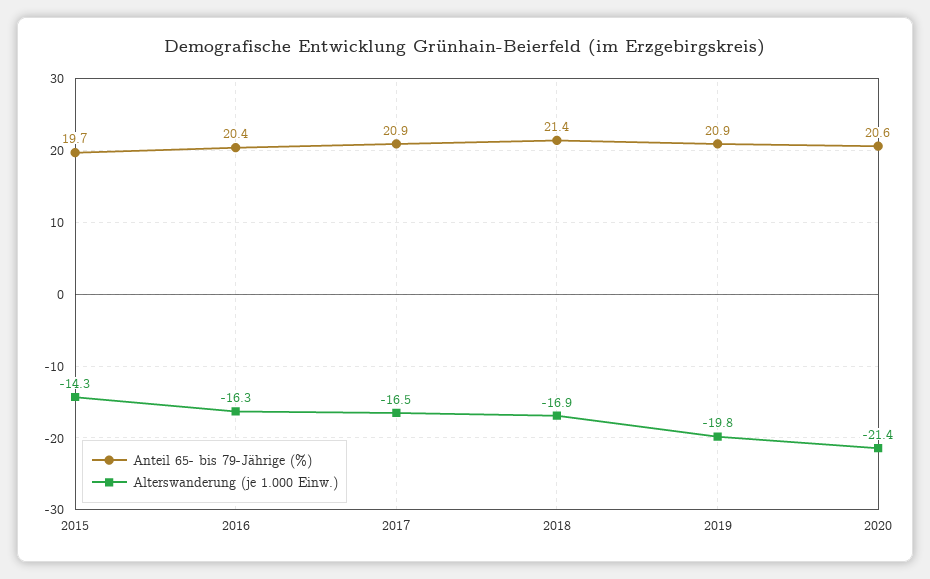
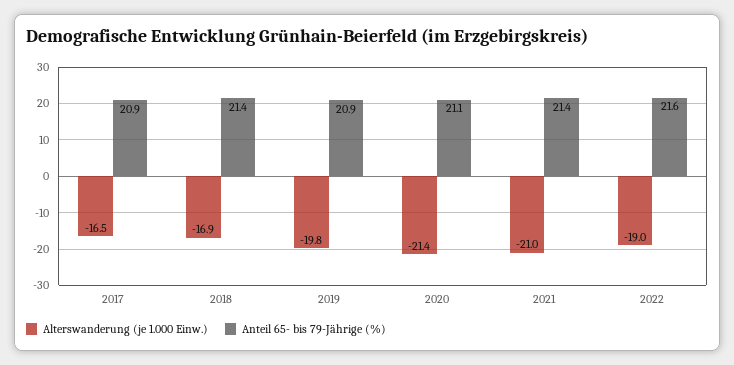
Anteil 65- bis 79-Jährige (%), 2015: 19.7 -> none
Alterswanderung (je 1.000 Einw.), 2015: -14.3 -> none
Anteil 65- bis 79-Jährige (%), 2016: 20.4 -> none
Alterswanderung (je 1.000 Einw.), 2016: -16.3 -> none
Anteil 65- bis 79-Jährige (%), 2020: 20.6 -> 21.1
Alterswanderung (je 1.000 Einw.), 2021: none -> -21
Anteil 65- bis 79-Jährige (%), 2021: none -> 21.4
Alterswanderung (je 1.000 Einw.), 2022: none -> -19
Anteil 65- bis 79-Jährige (%), 2022: none -> 21.6

